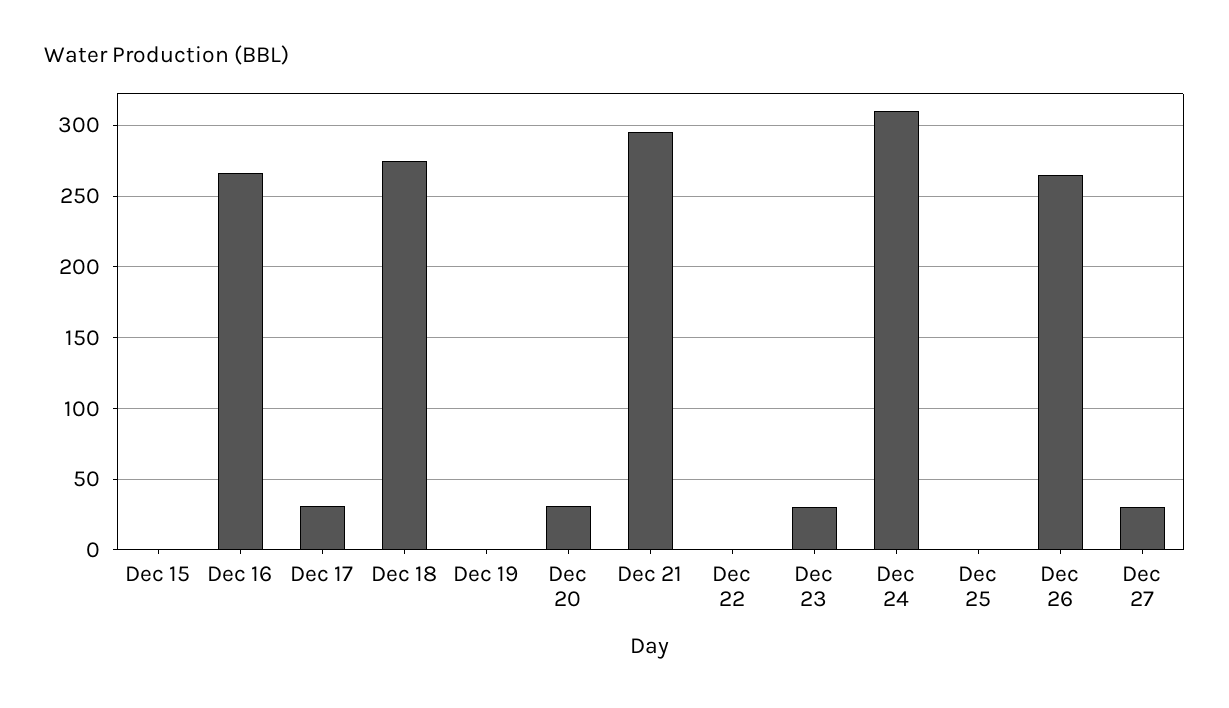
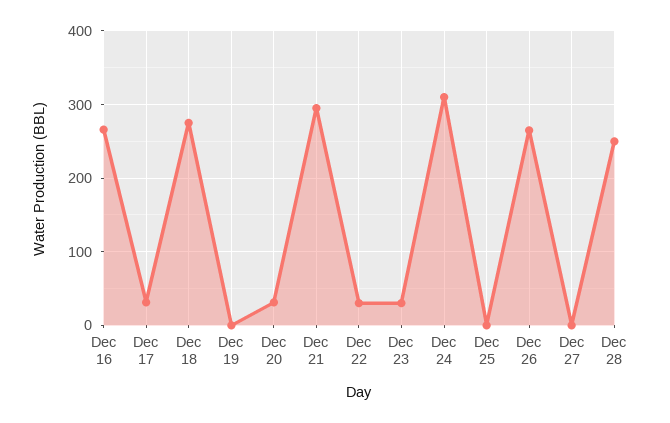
Dec 15: 0 -> none
Dec 22: 0 -> 30
Dec 27: 30 -> 0
Dec 28: none -> 250

